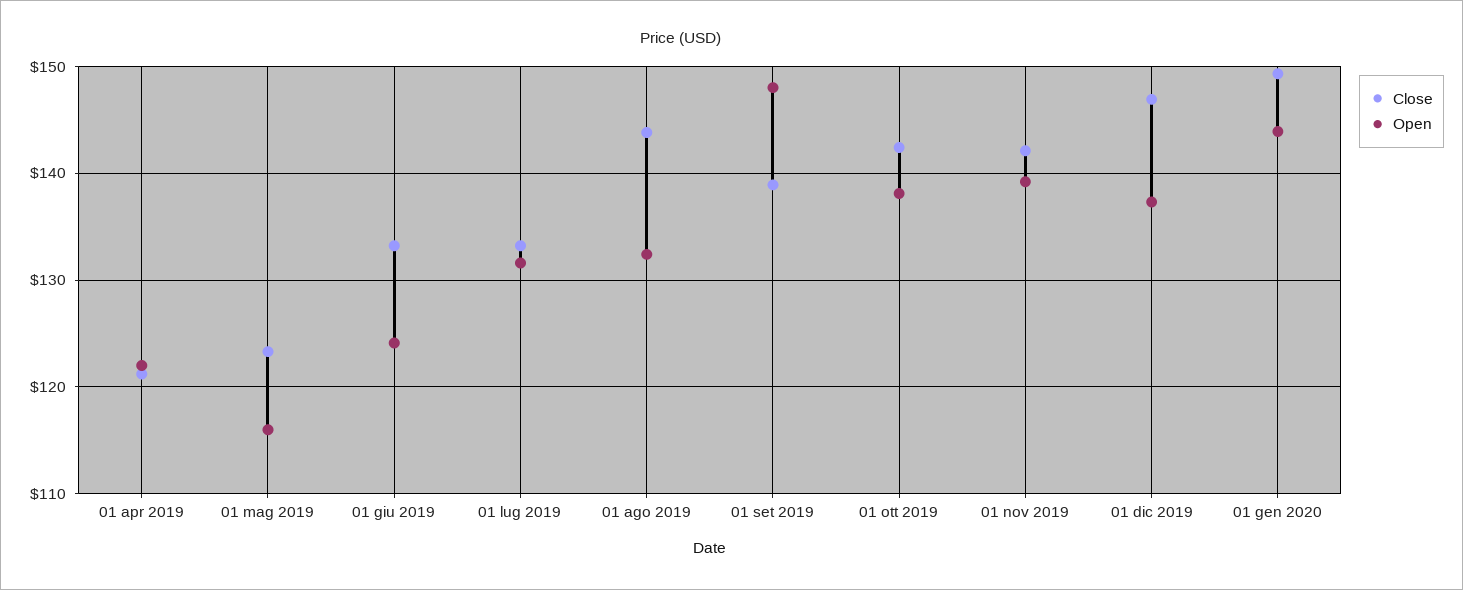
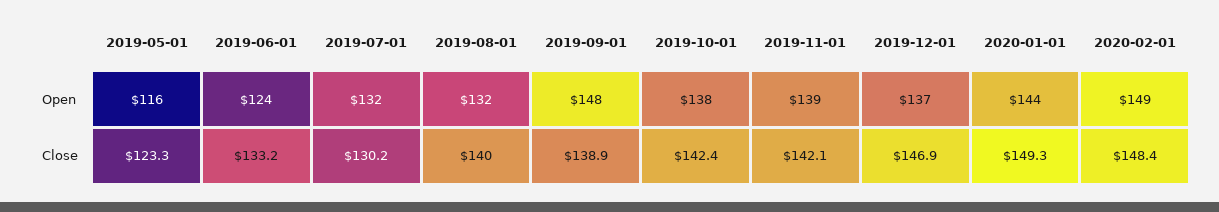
Close, 01 apr 2019: 121 -> none
Open, 01 apr 2019: 122 -> none
Close, 01 lug 2019: 133 -> 130.2
Close, 01 ago 2019: 144 -> 140
Open, 2020-02-01: none -> 149
Close, 2020-02-01: none -> 148.4

